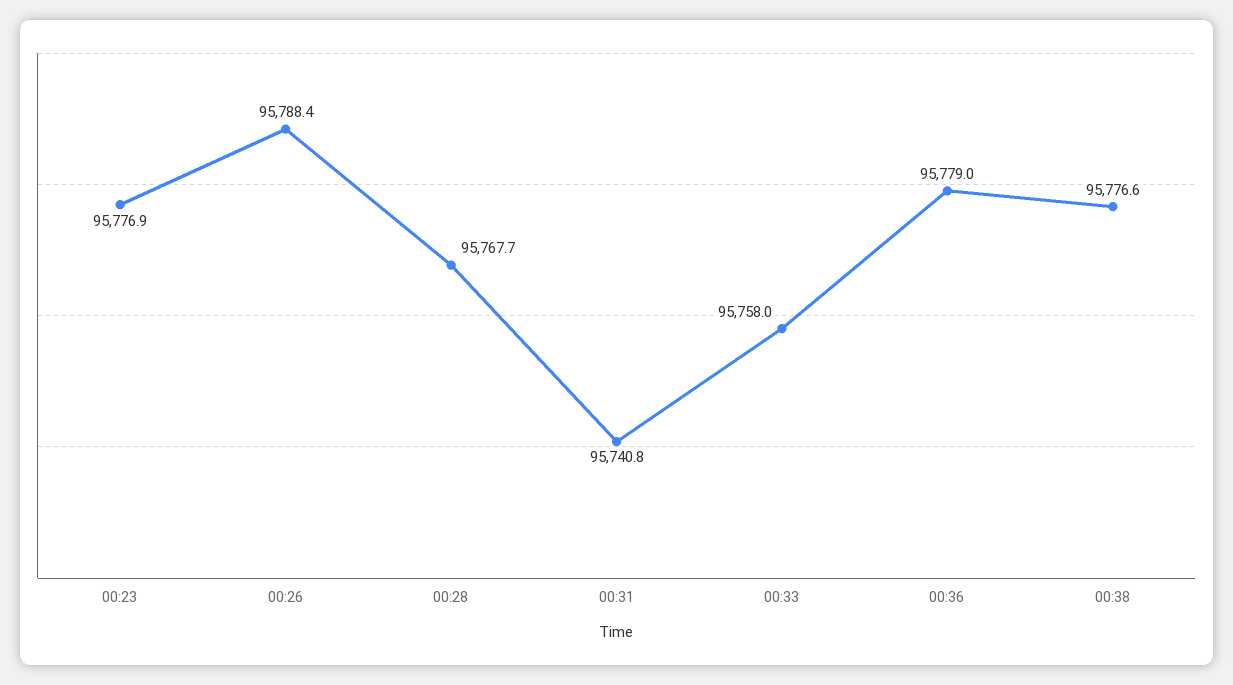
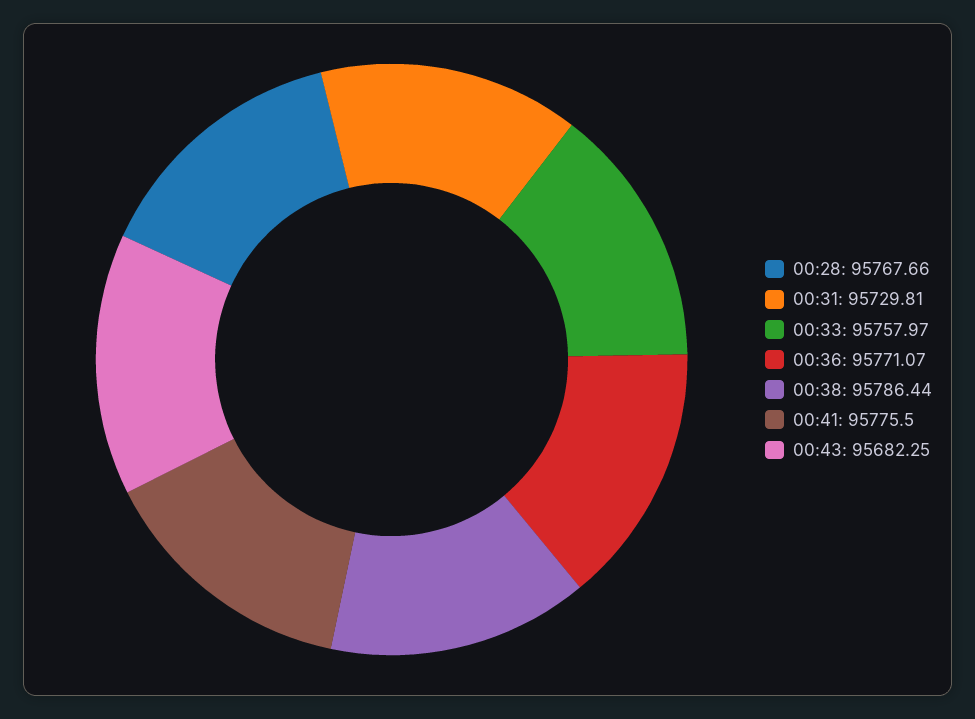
00:23: 95776.9 -> none
00:26: 95788.4 -> none
00:31: 95740.8 -> 95729.81
00:36: 95779 -> 95771.07
00:38: 95776.6 -> 95786.44
00:41: none -> 95775.5
00:43: none -> 95682.25

